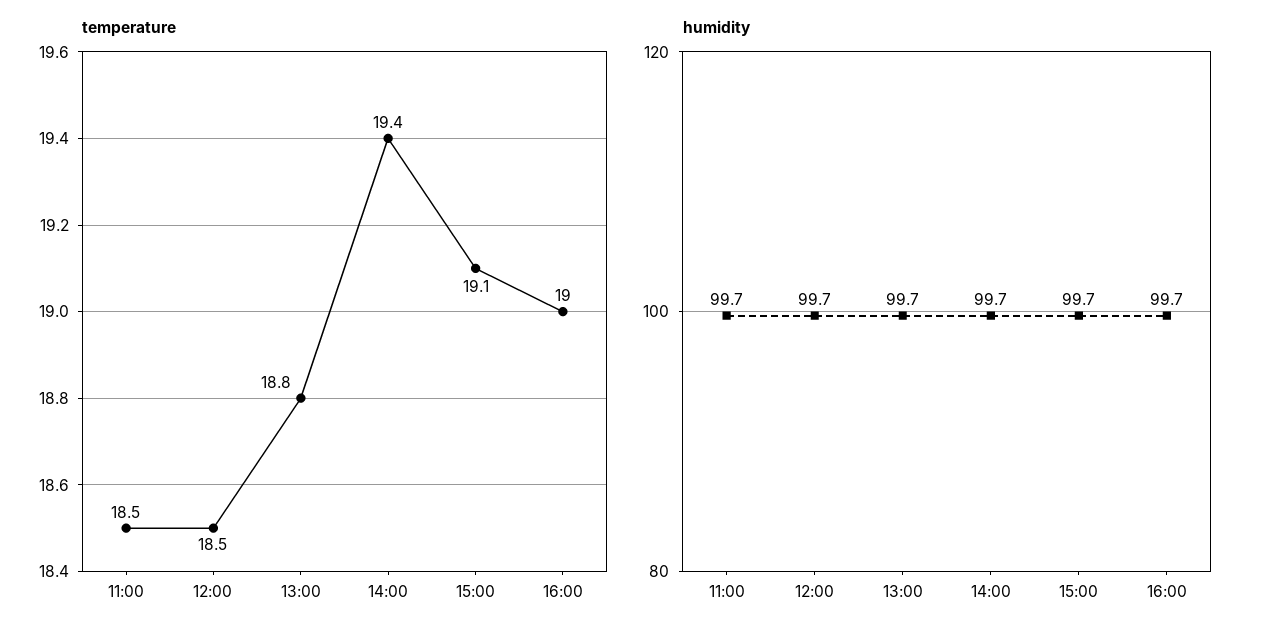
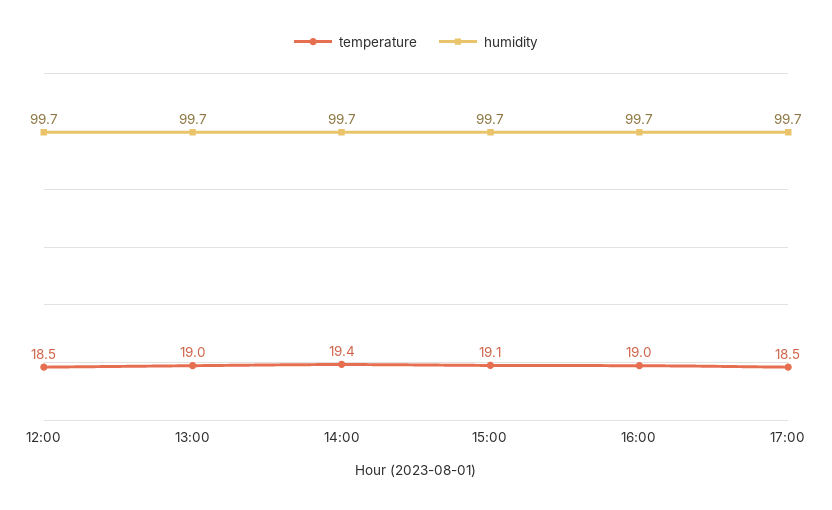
temperature, 11:00: 18.5 -> none
temperature, 13:00: 18.8 -> 19
humidity, 11:00: 99.7 -> none
temperature, 17:00: none -> 18.5
humidity, 17:00: none -> 99.7

